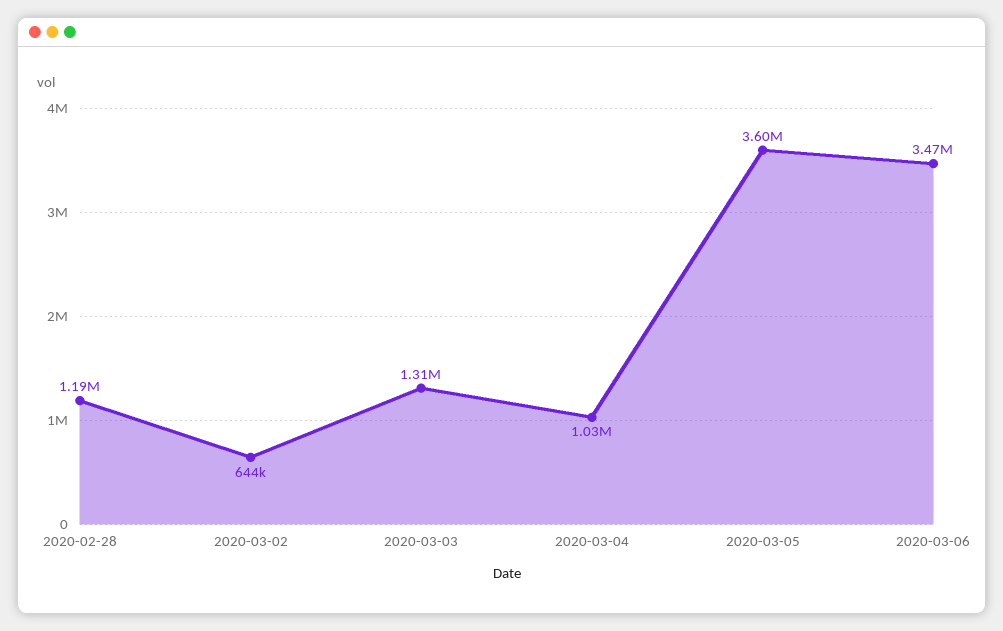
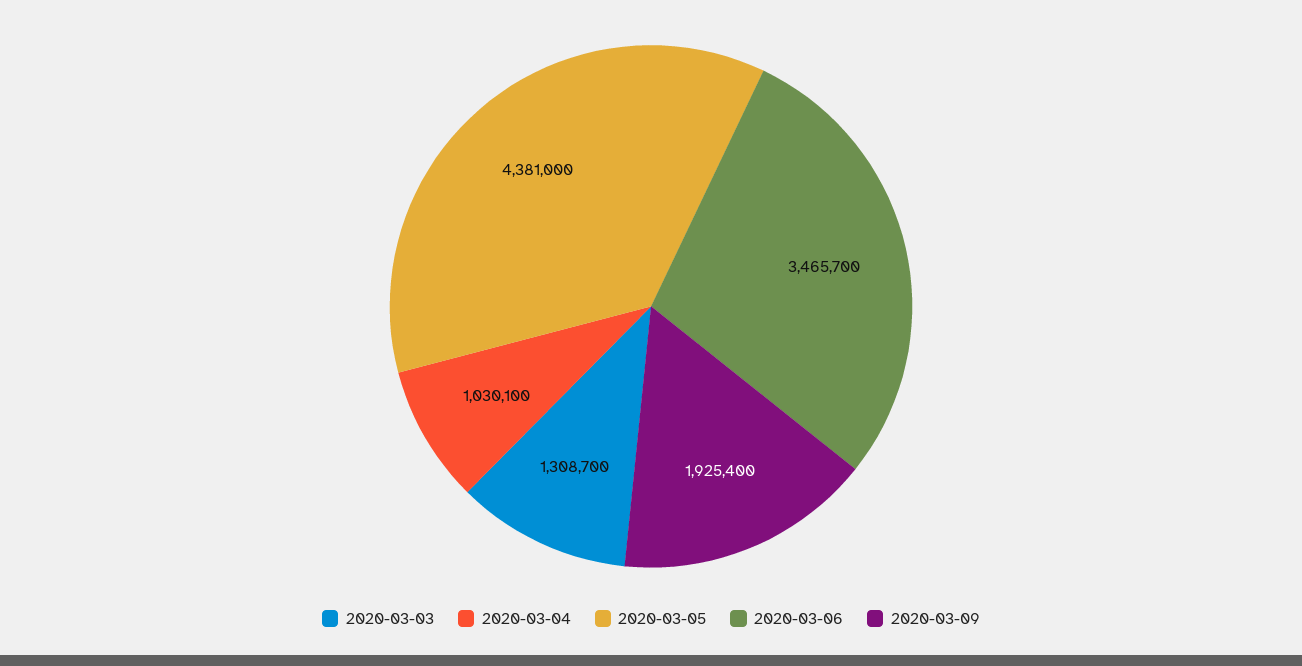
2020-02-28: 1190000 -> none
2020-03-02: 644000 -> none
2020-03-05: 3600000 -> 4381000
2020-03-09: none -> 1925400

